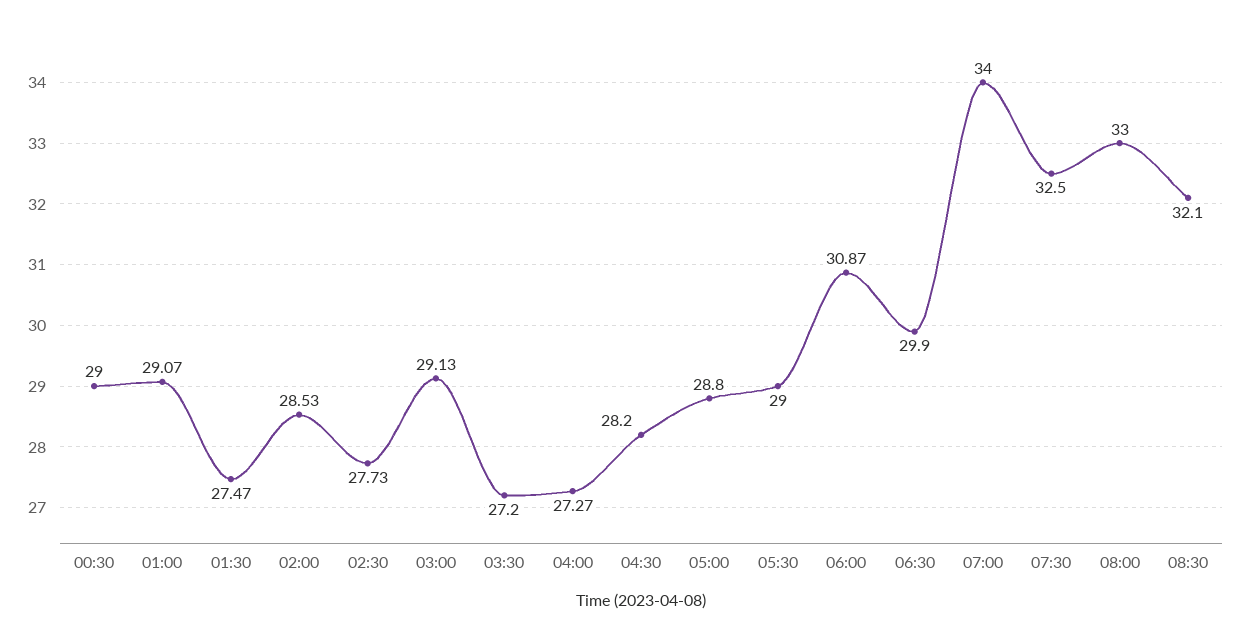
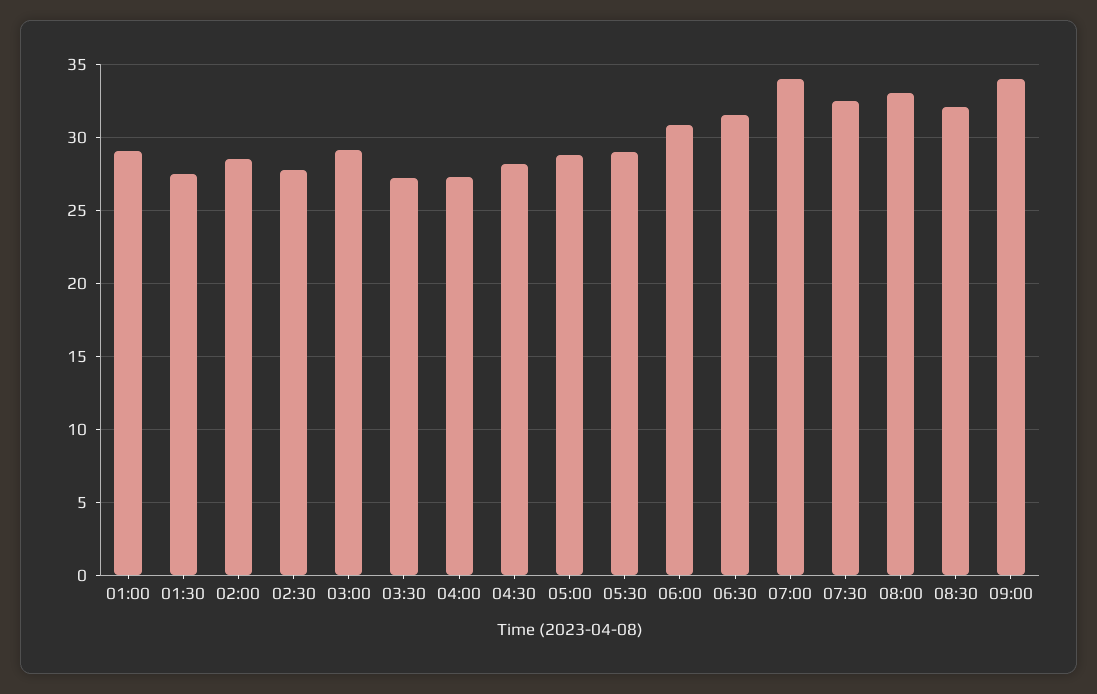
00:30: 29 -> none
06:30: 29.9 -> 31.5
09:00: none -> 34

